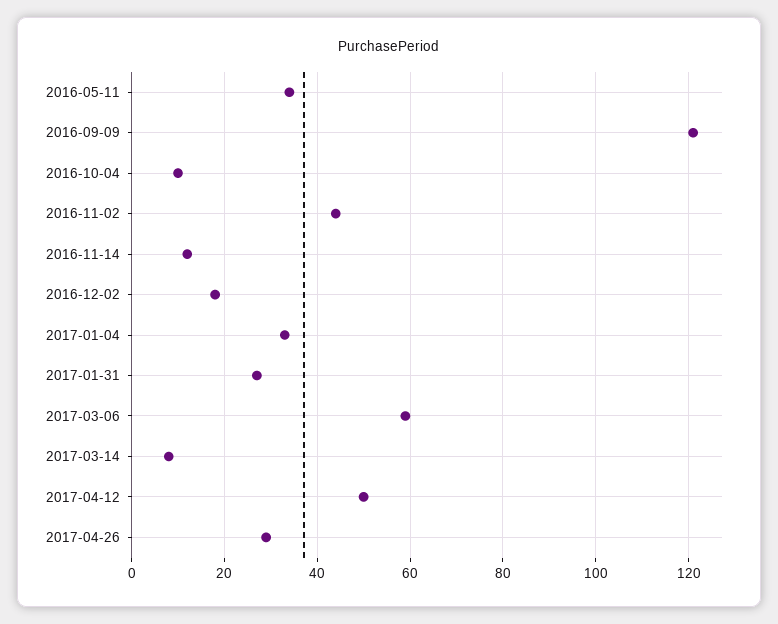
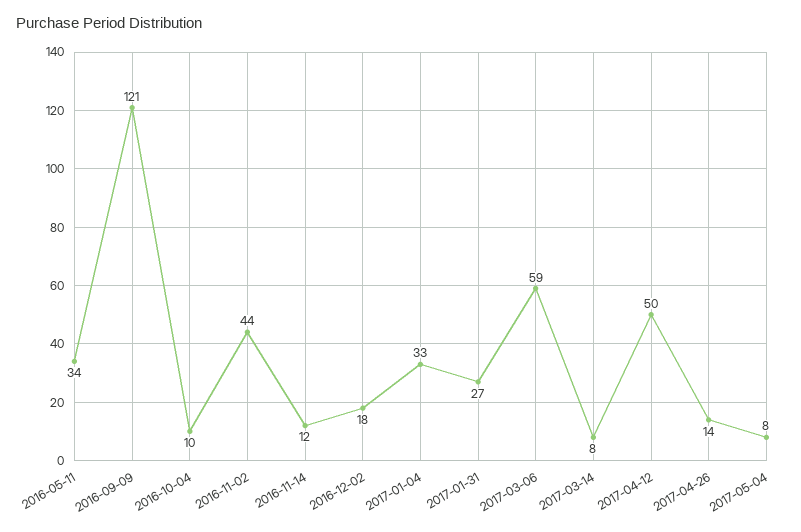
2017-04-26: 30 -> 14
2017-05-04: none -> 8

